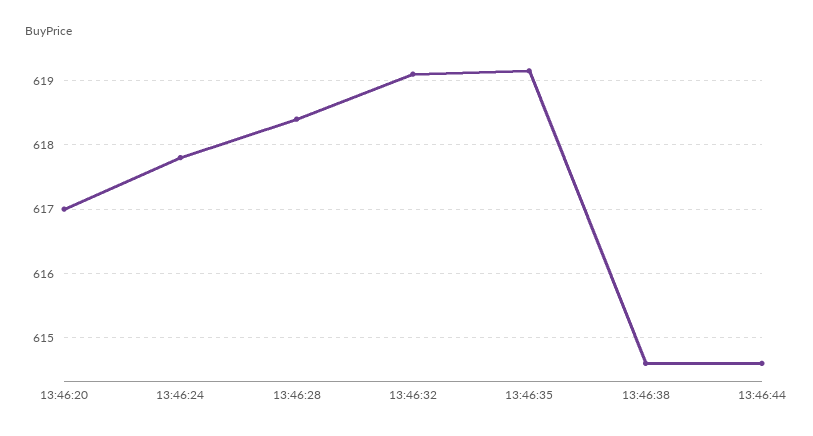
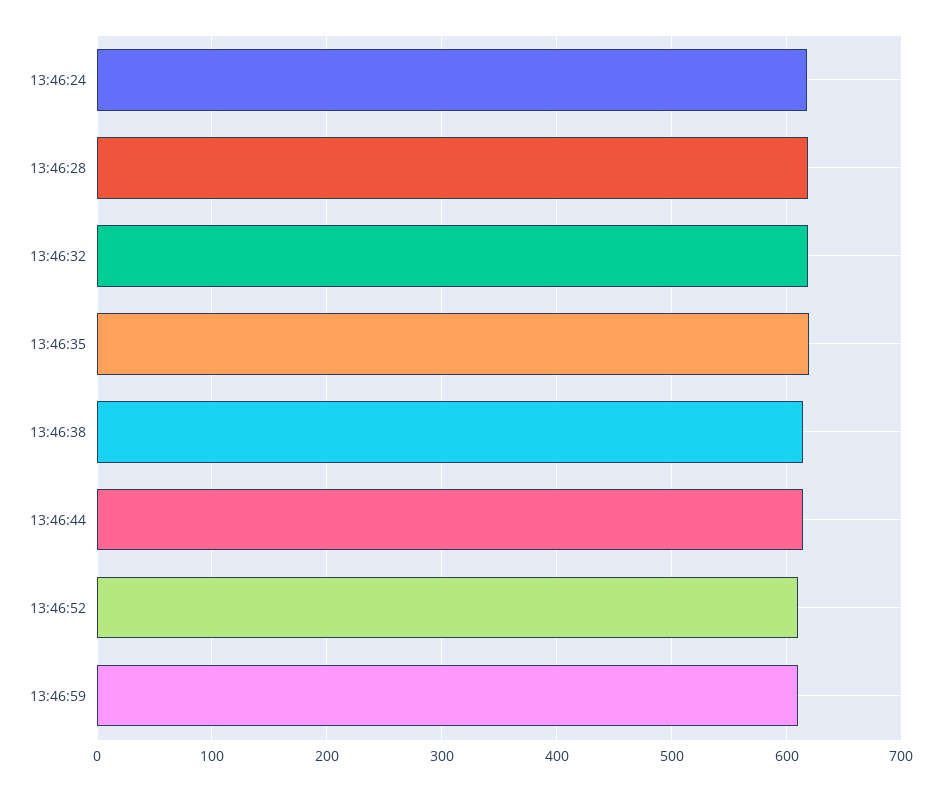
13:46:20: 617 -> none
13:46:52: none -> 610
13:46:59: none -> 610

